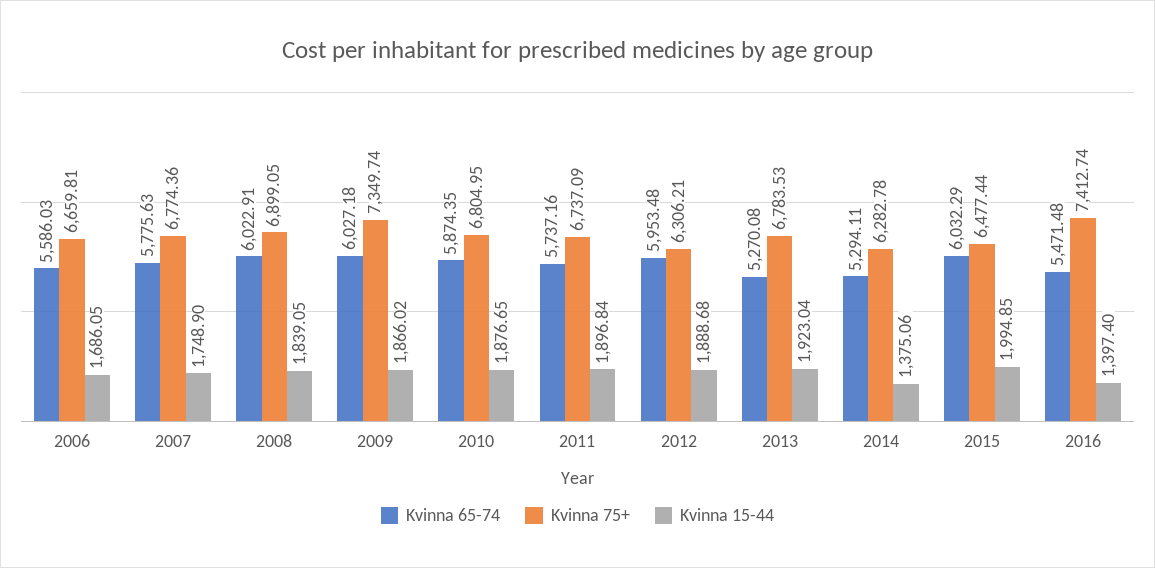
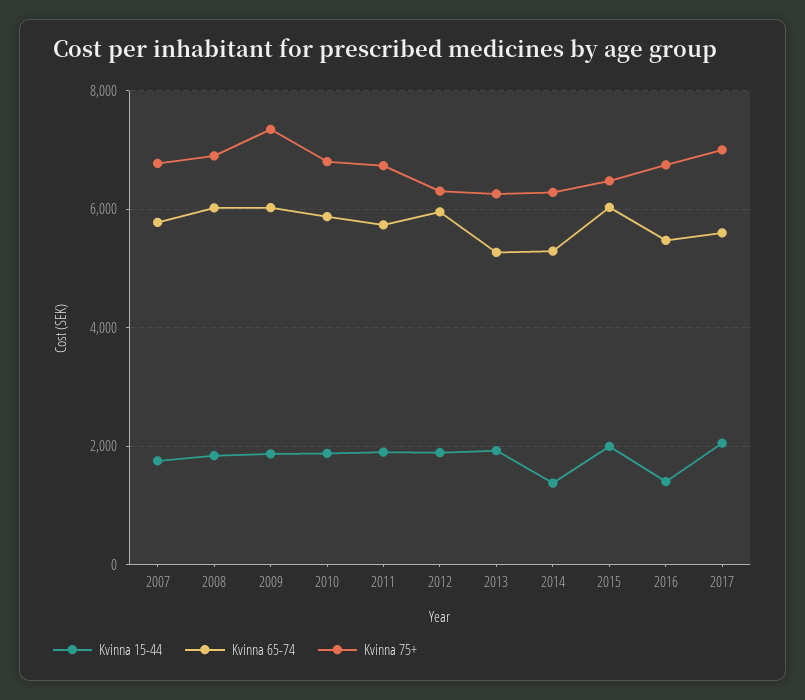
Kvinna 65-74, 2006: 5586.03 -> none
Kvinna 75+, 2006: 6659.81 -> none
Kvinna 15-44, 2006: 1686.05 -> none
Kvinna 75+, 2013: 6783.53 -> 6200
Kvinna 75+, 2016: 7412.74 -> 6800
Kvinna 15-44, 2017: none -> 2000
Kvinna 65-74, 2017: none -> 5600
Kvinna 75+, 2017: none -> 7000

